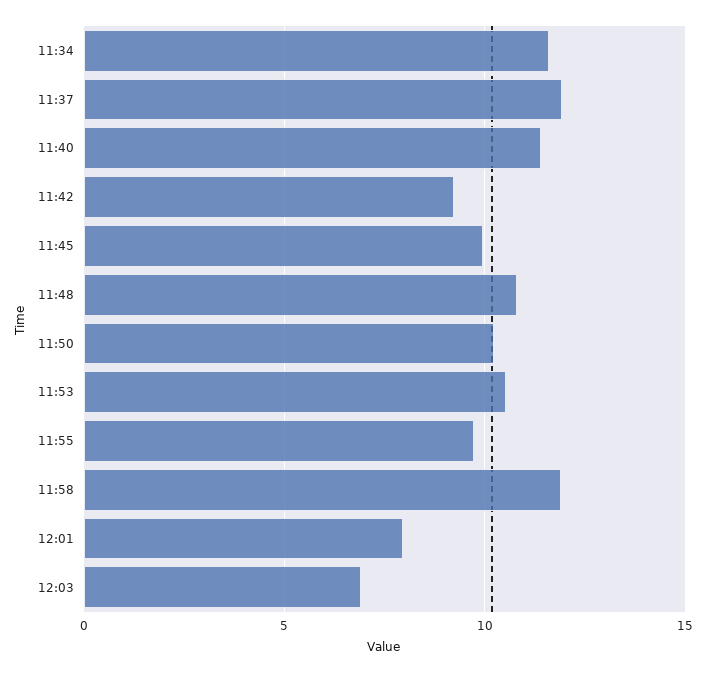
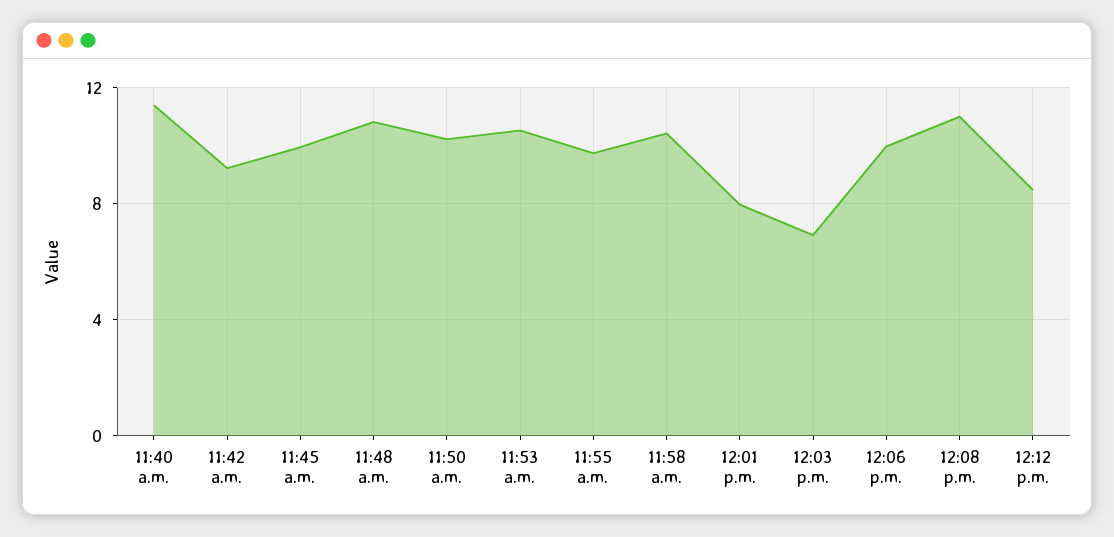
11:34: 11.5 -> none
11:37: 12 -> none
11:58: 12 -> 10.5
12:06 p.m.: none -> 10
12:08 p.m.: none -> 11
12:12 p.m.: none -> 8.5

